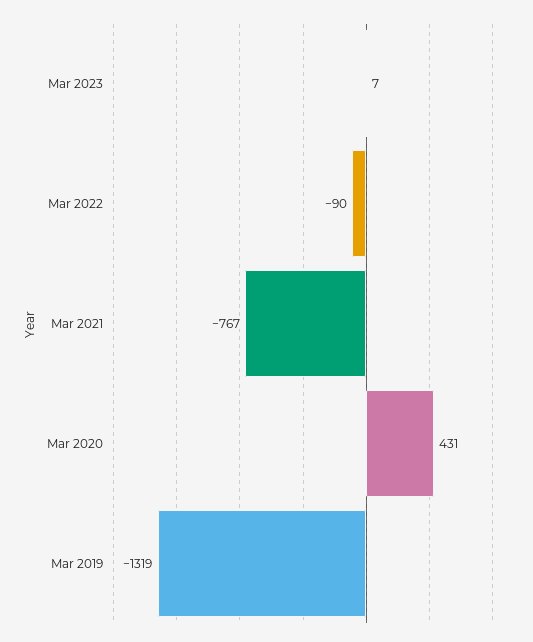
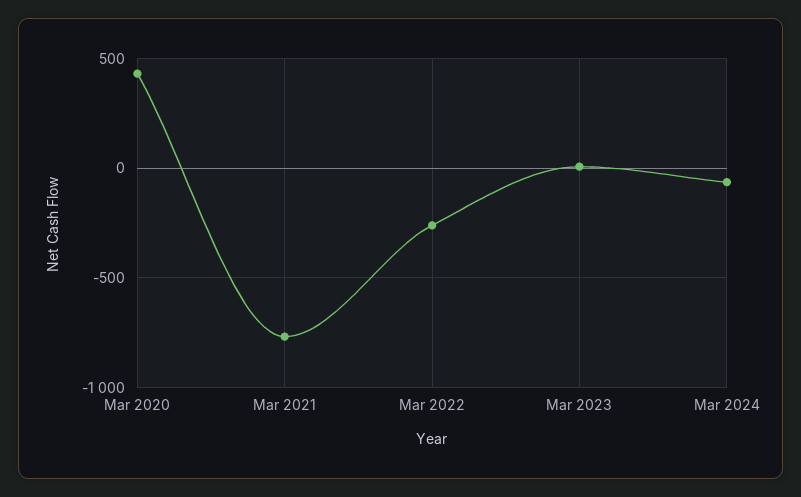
Mar 2022: -90 -> -250
Mar 2019: -1319 -> none
Mar 2024: none -> -50

